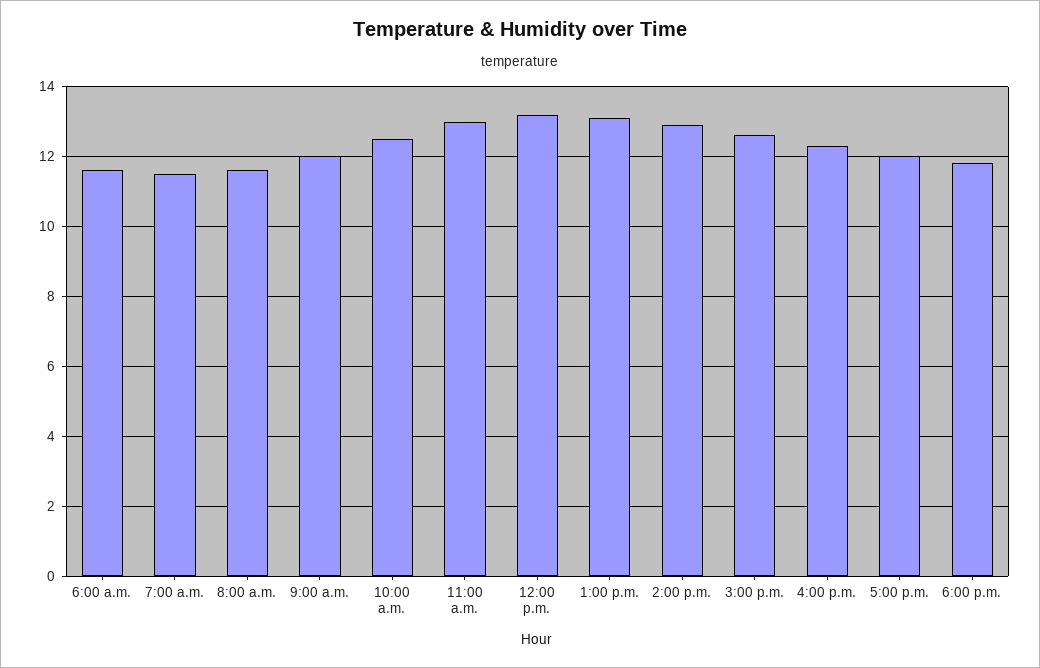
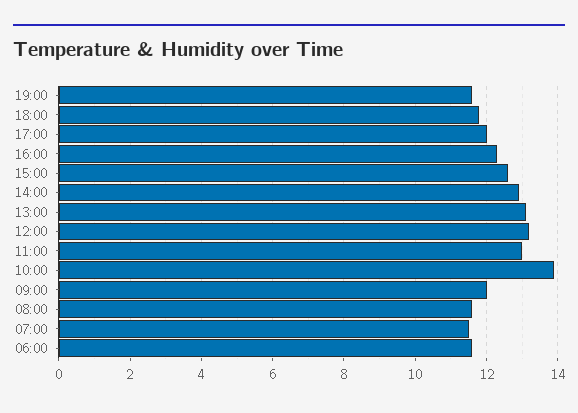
10:00 a.m.: 12.5 -> 14
19:00: none -> 11.5

